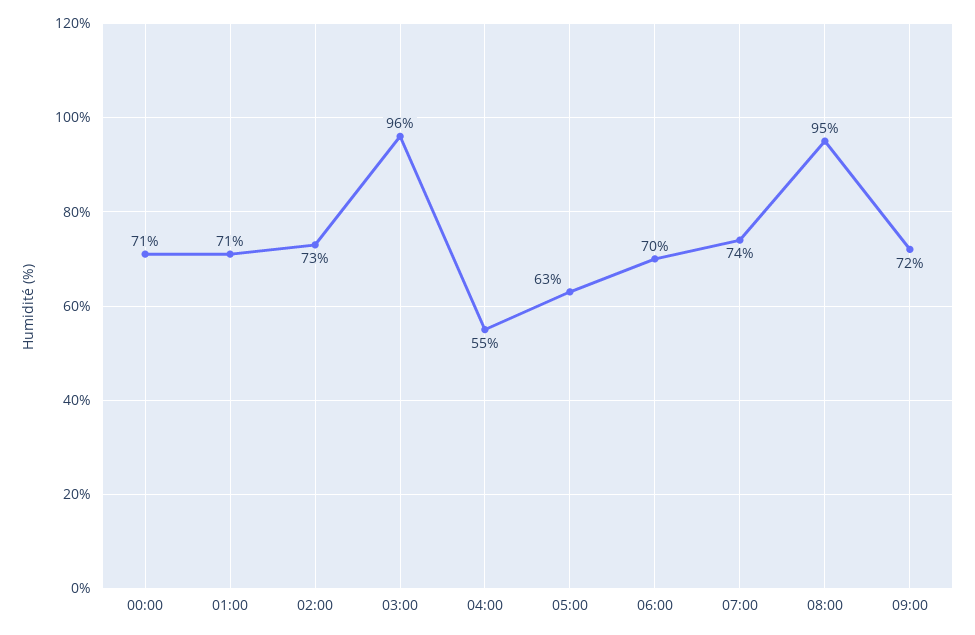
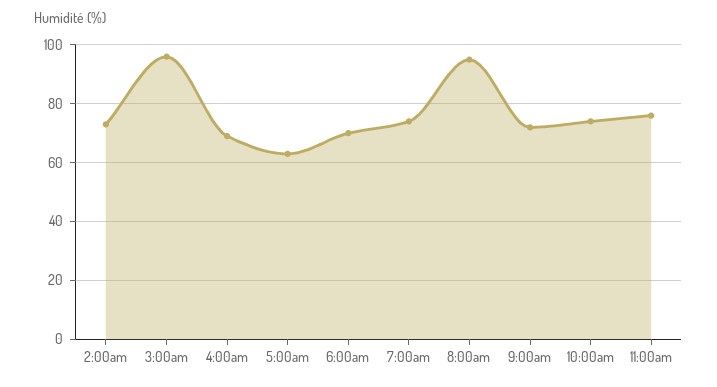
00:00: 71 -> none
01:00: 71 -> none
04:00: 55 -> 70
10:00am: none -> 75
11:00am: none -> 75

